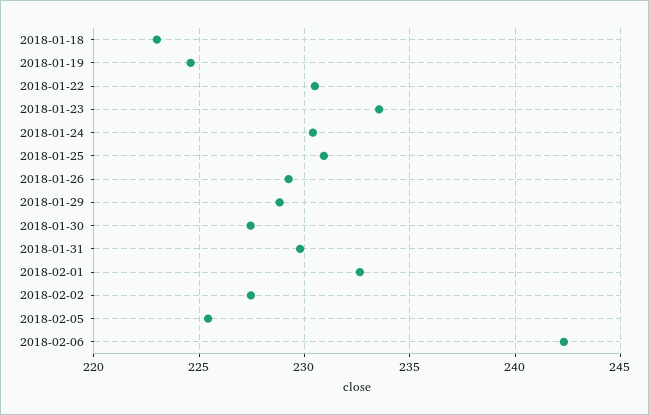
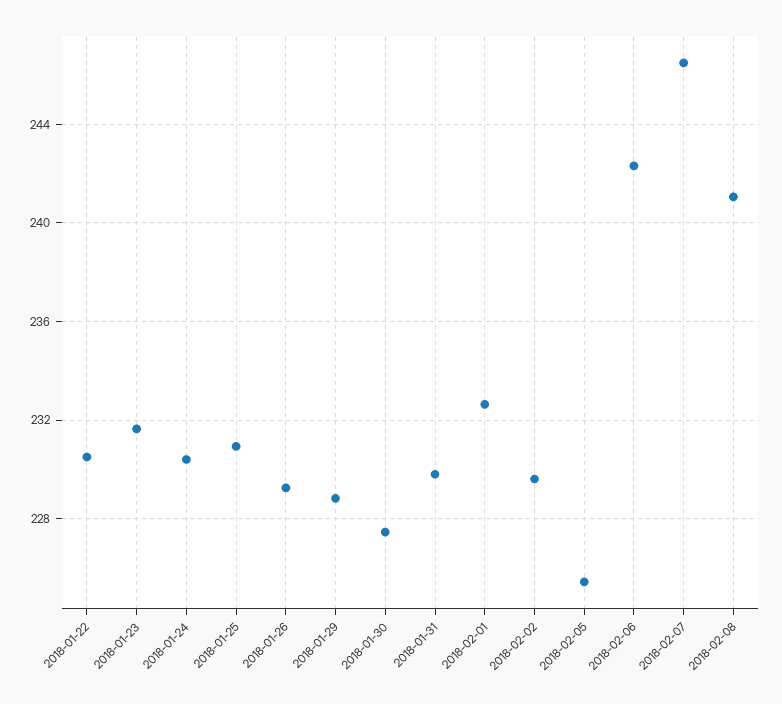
2018-01-18: 223 -> none
2018-01-19: 224.5 -> none
2018-01-23: 233.5 -> 231.5
2018-02-02: 227.5 -> 229.5
2018-02-07: none -> 246.5
2018-02-08: none -> 241

